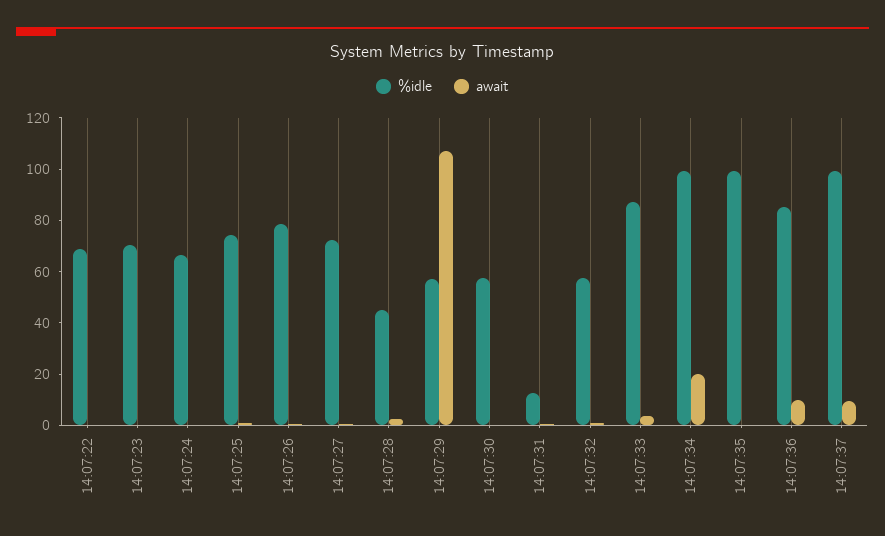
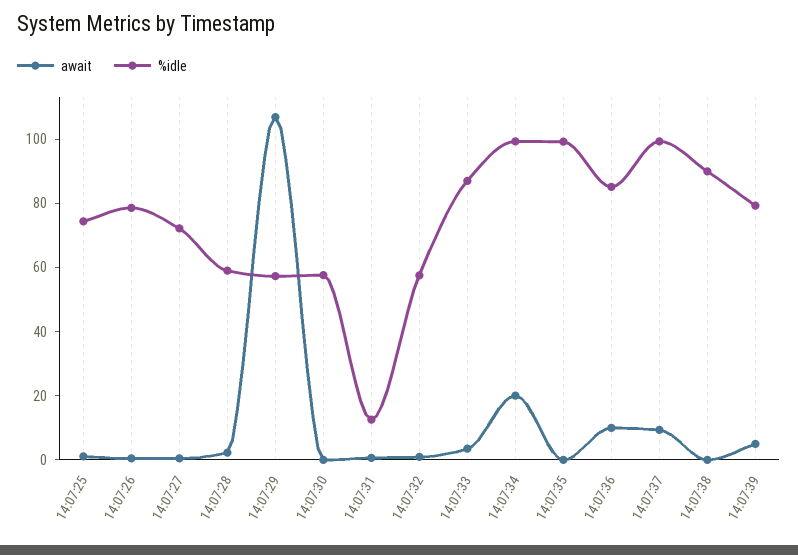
%idle, 14:07:22: 70 -> none
await, 14:07:22: 0 -> none
%idle, 14:07:23: 70 -> none
await, 14:07:23: 0 -> none
%idle, 14:07:24: 65 -> none
await, 14:07:24: 0 -> none
%idle, 14:07:28: 45 -> 60
await, 14:07:38: none -> 0
%idle, 14:07:38: none -> 90
await, 14:07:39: none -> 5
%idle, 14:07:39: none -> 80

